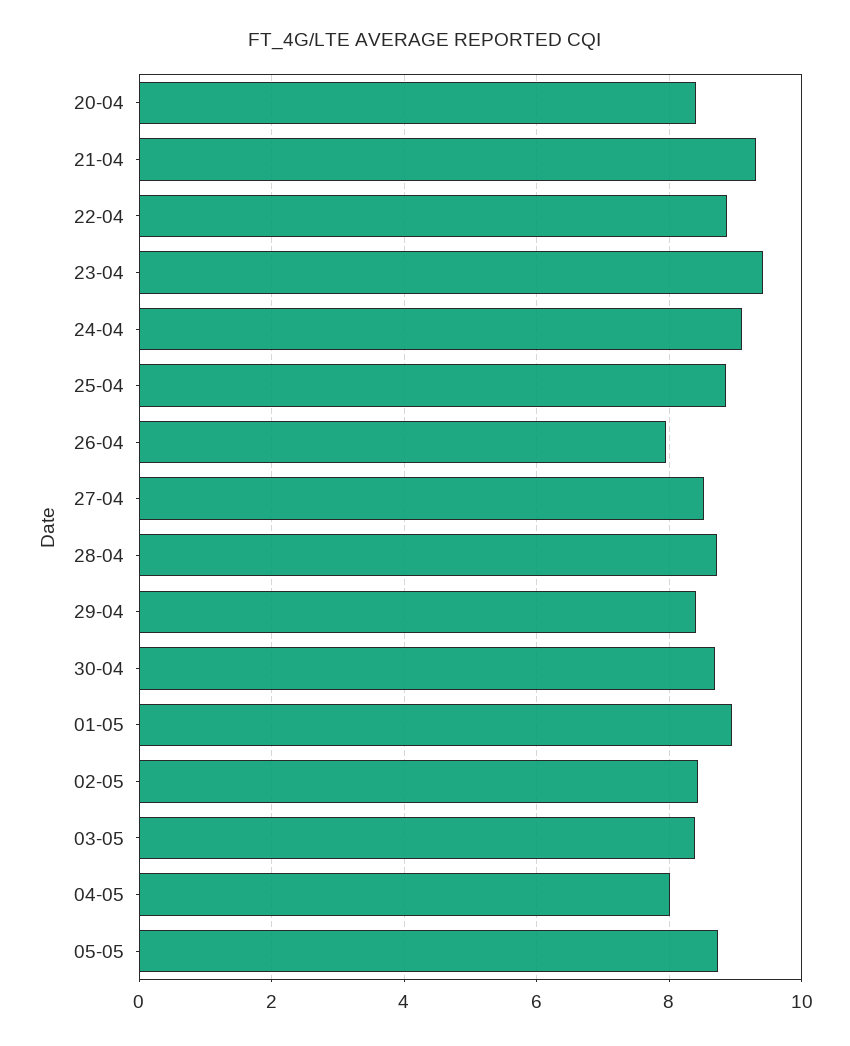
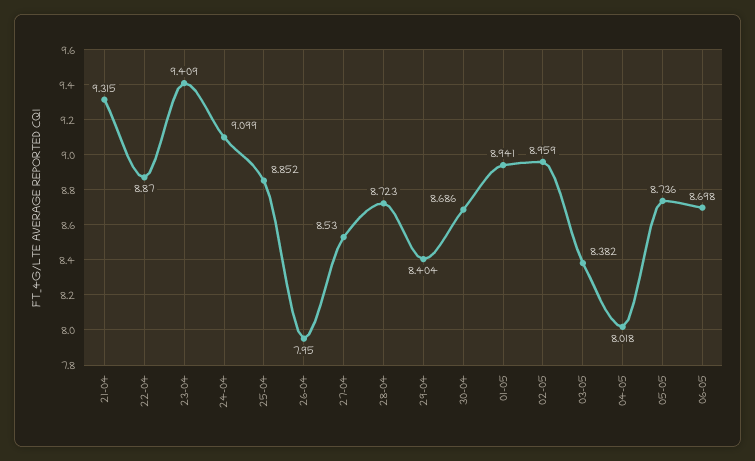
20-04: 8.4 -> none
02-05: 8.4 -> 8.959
06-05: none -> 8.698

